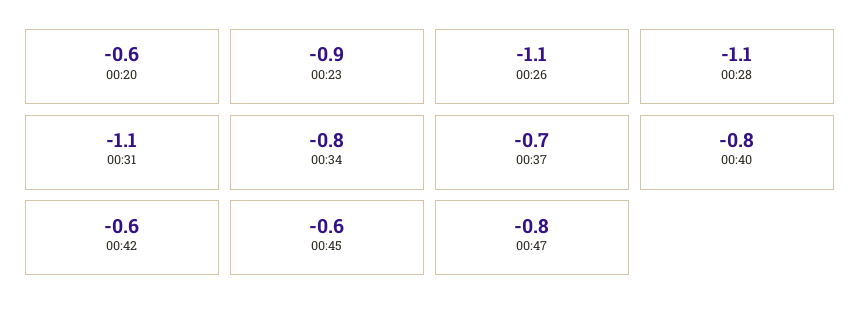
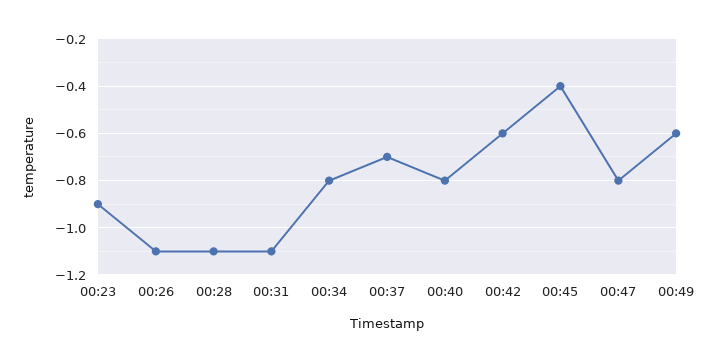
00:20: -0.6 -> none
00:45: -0.6 -> -0.4
00:49: none -> -0.6

